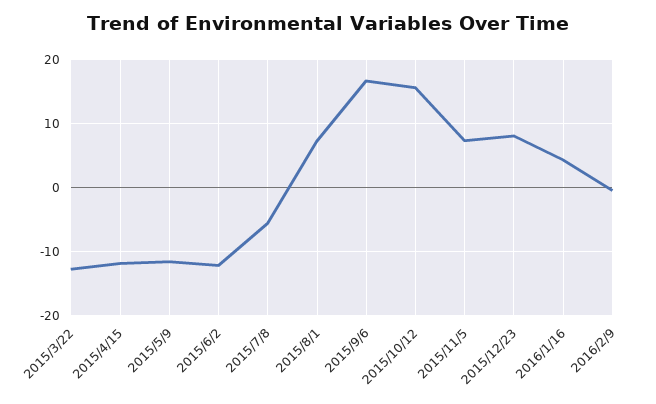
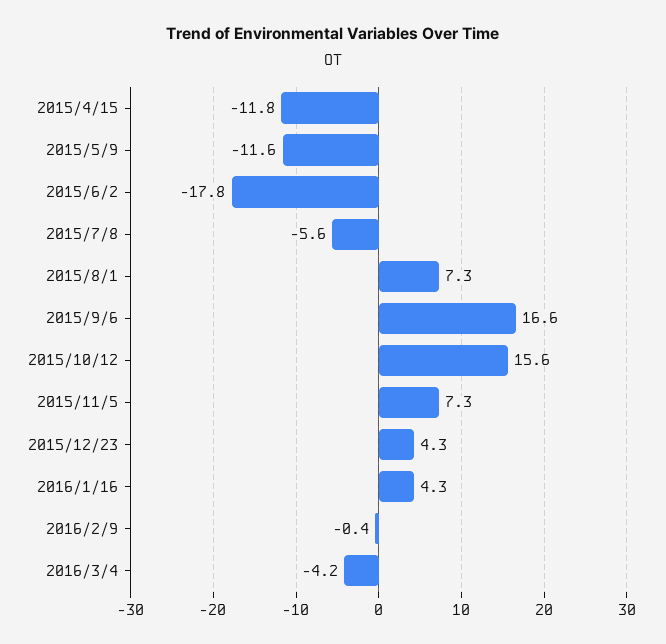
2015/3/22: -13 -> none
2015/6/2: -12 -> -17.8
2015/12/23: 8 -> 4.3
2016/3/4: none -> -4.2

